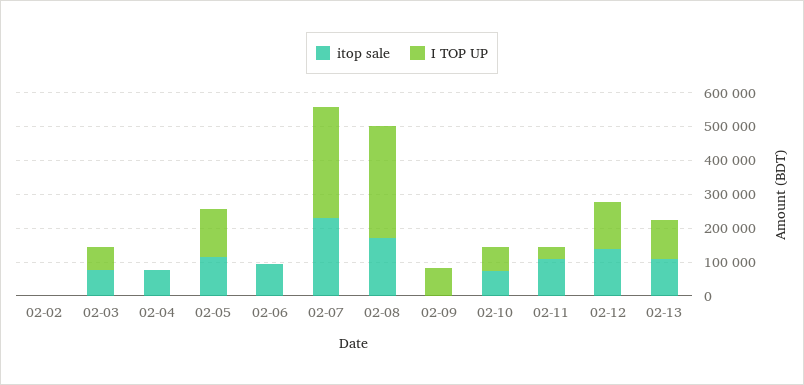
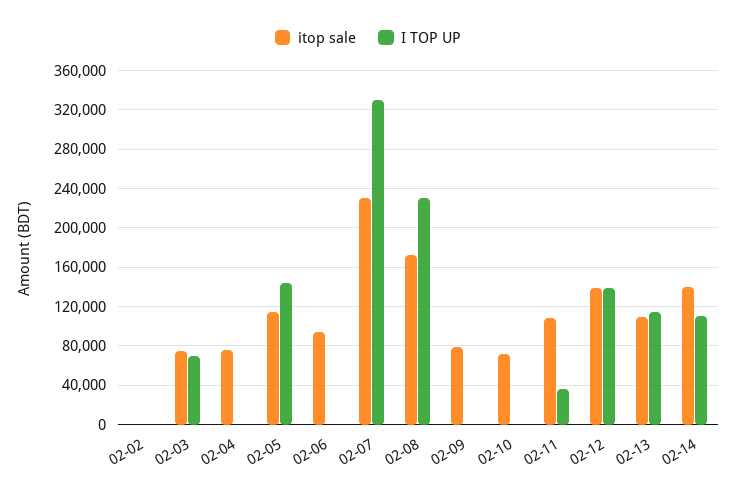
I TOP UP, 02-08: 325000 -> 230000
itop sale, 02-09: 0 -> 80000
I TOP UP, 02-09: 75000 -> 0
I TOP UP, 02-10: 75000 -> 0
itop sale, 02-14: none -> 140000
I TOP UP, 02-14: none -> 110000

